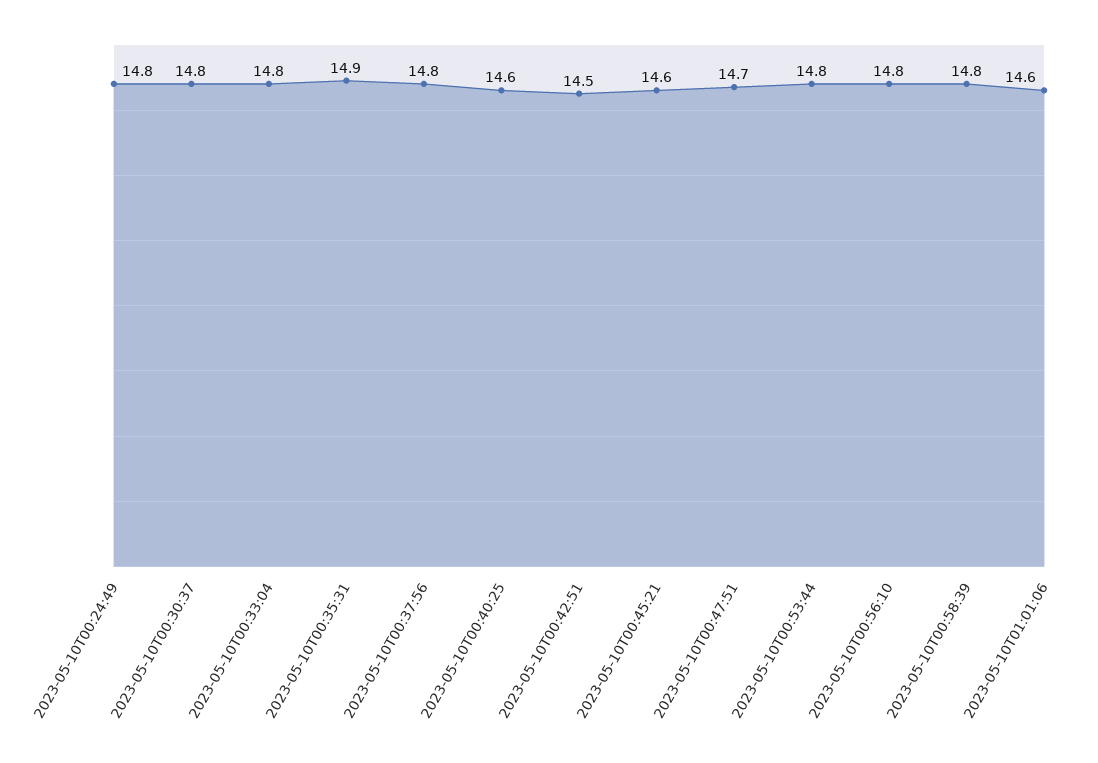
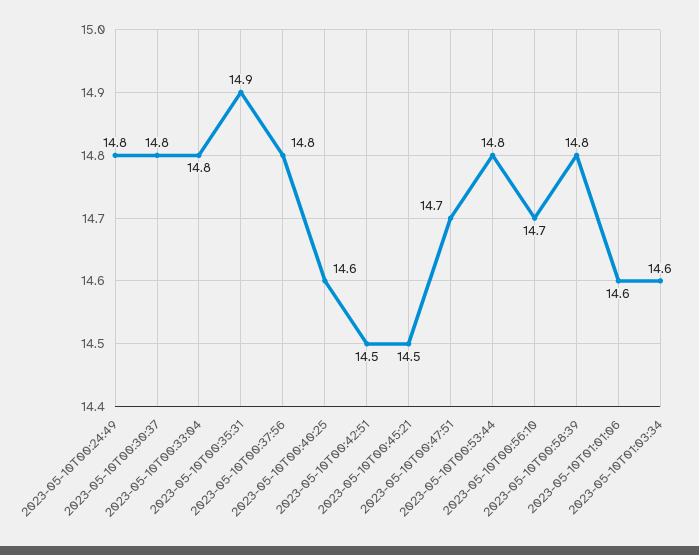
2023-05-10T00:45:21: 14.6 -> 14.5
2023-05-10T00:56:10: 14.8 -> 14.7
2023-05-10T01:03:34: none -> 14.6

